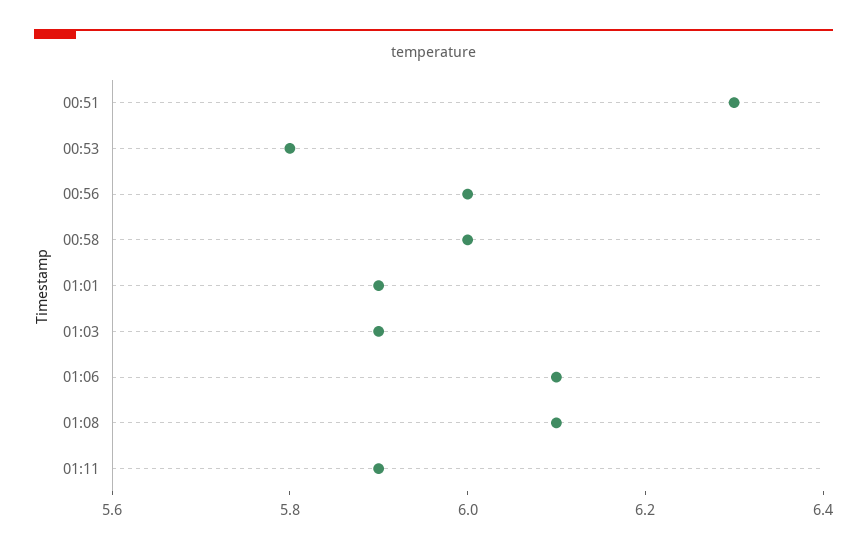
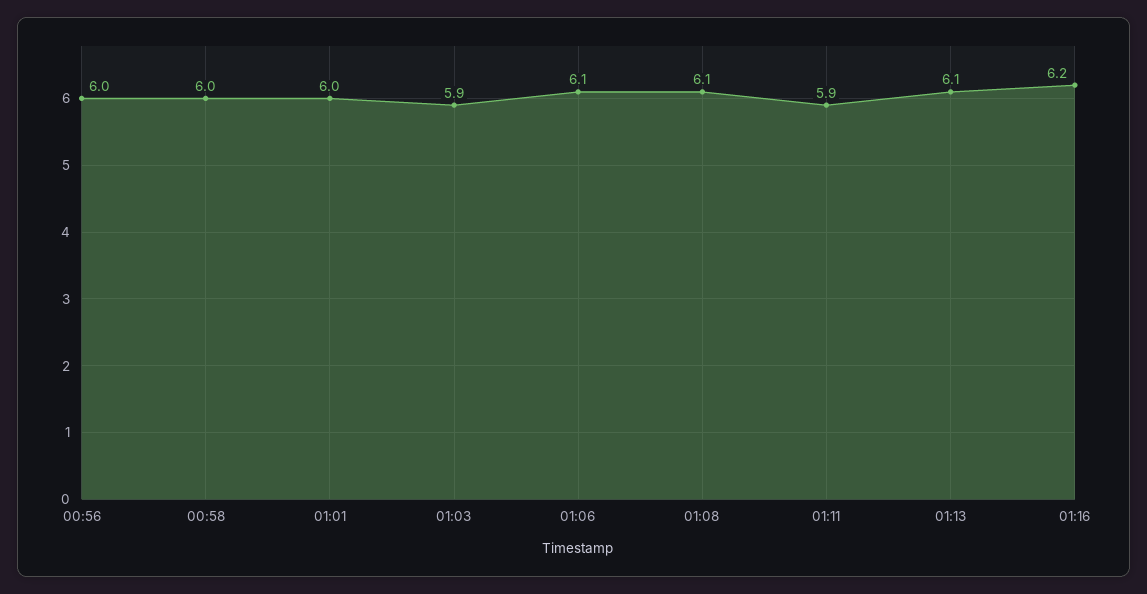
00:51: 6.3 -> none
00:53: 5.8 -> none
01:01: 5.9 -> 6
01:13: none -> 6.1
01:16: none -> 6.2

